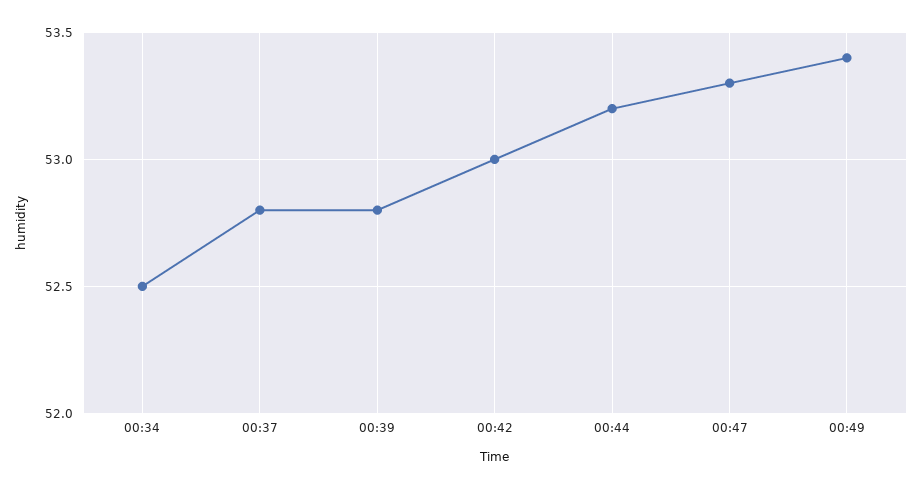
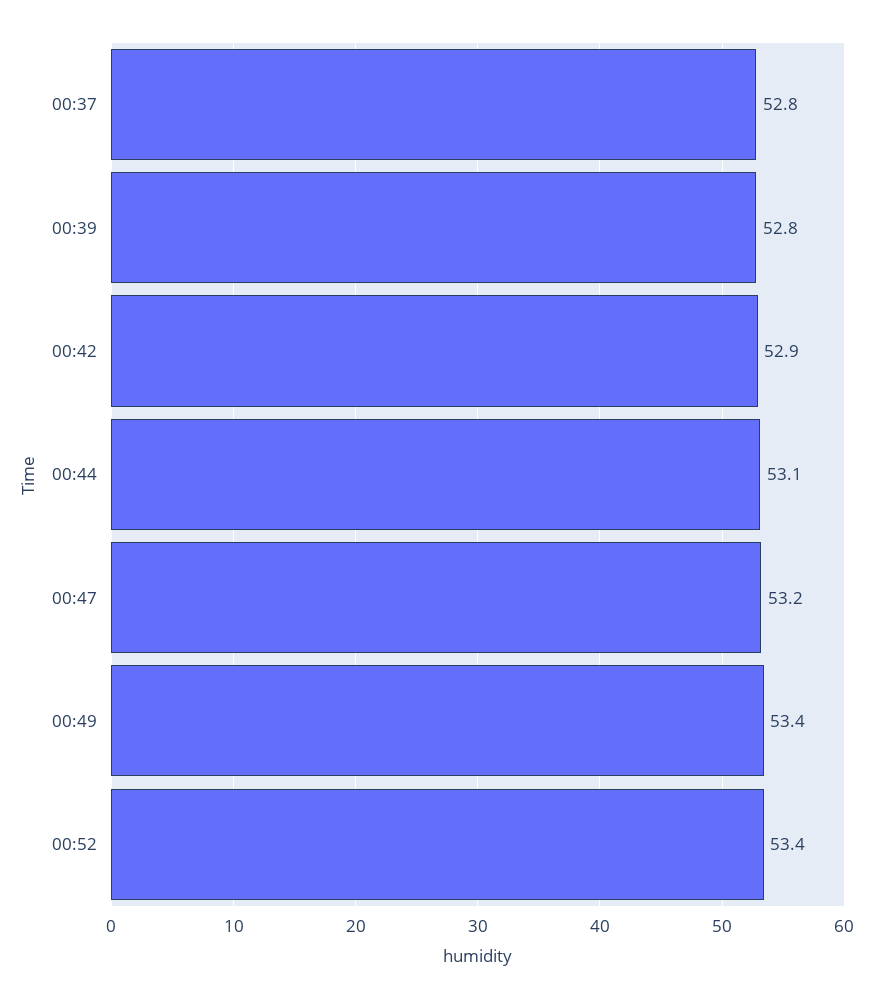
00:34: 52.5 -> none
00:42: 53 -> 52.9
00:44: 53.2 -> 53.1
00:47: 53.3 -> 53.2
00:52: none -> 53.4

